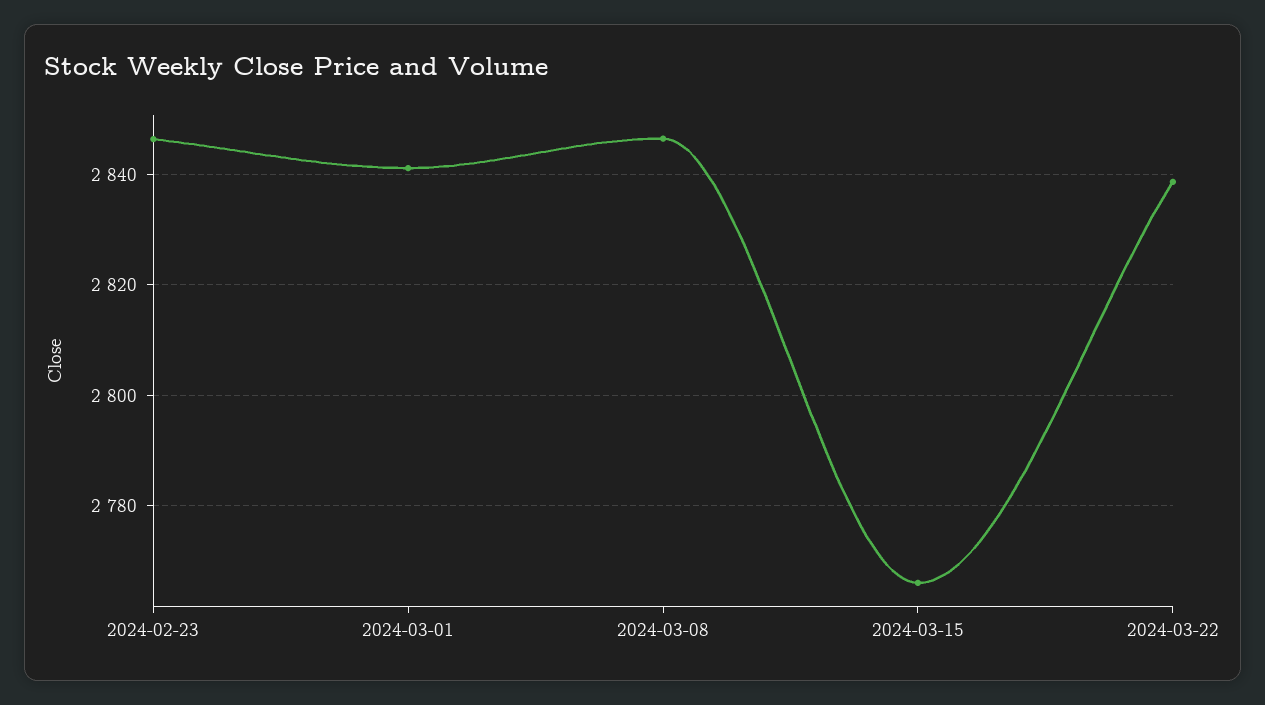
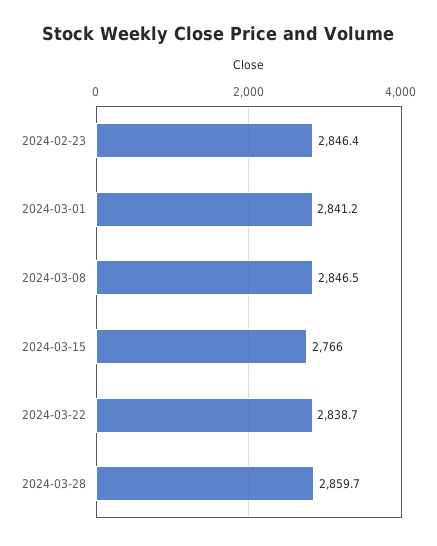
2024-03-28: none -> 2859.7

